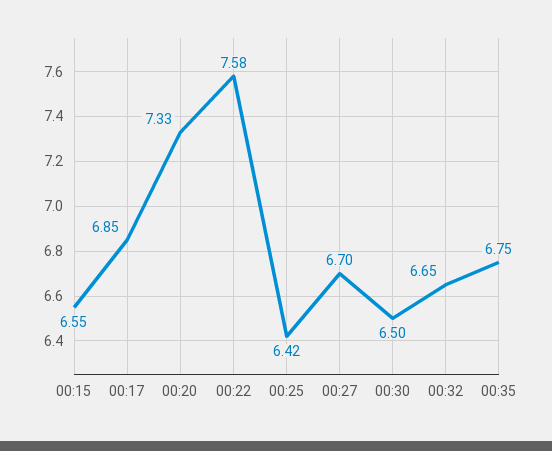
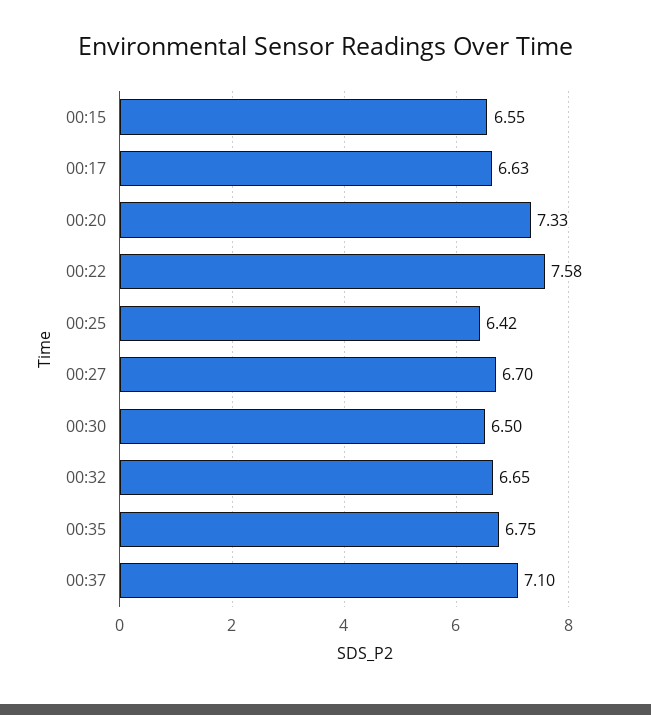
00:17: 6.85 -> 6.63
00:37: none -> 7.1

